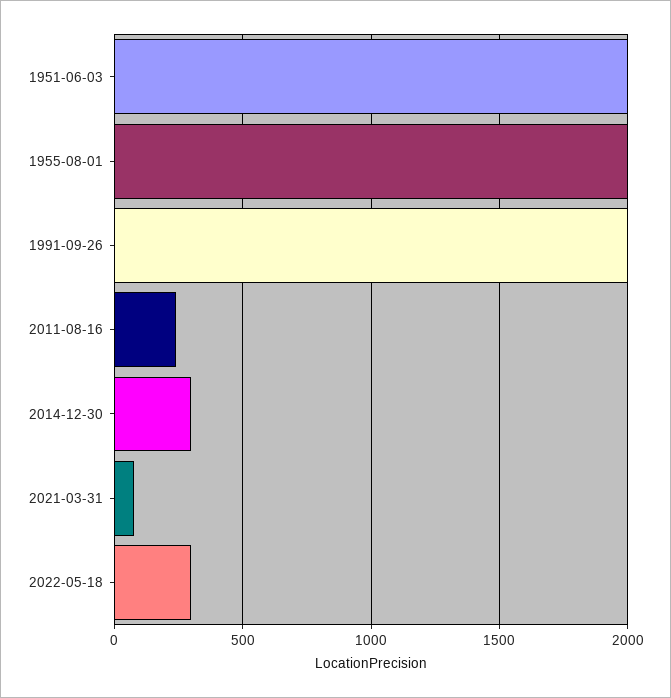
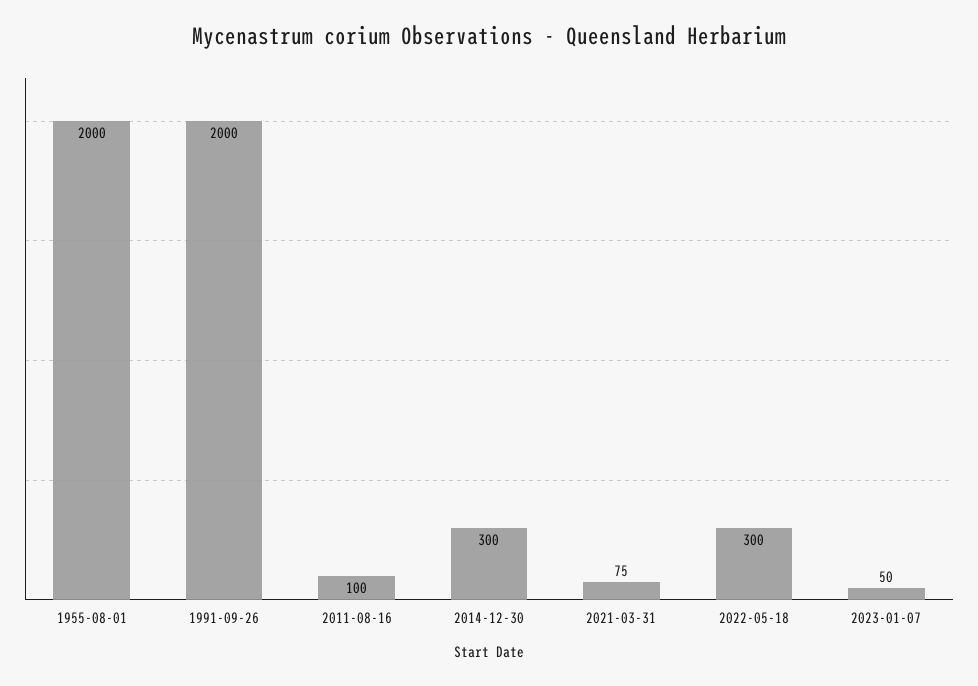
1951-06-03: 2000 -> none
2011-08-16: 250 -> 100
2023-01-07: none -> 50

